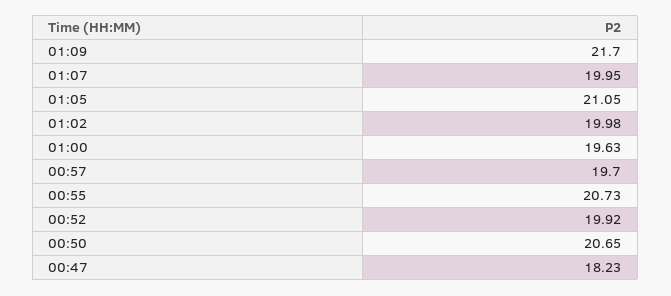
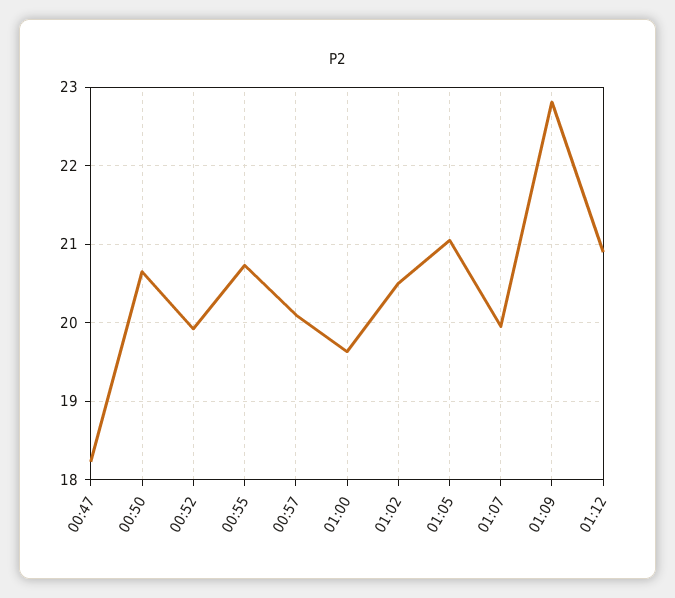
01:09: 21.7 -> 22.8
01:02: 19.98 -> 20.5
00:57: 19.7 -> 20.1
01:12: none -> 20.9

